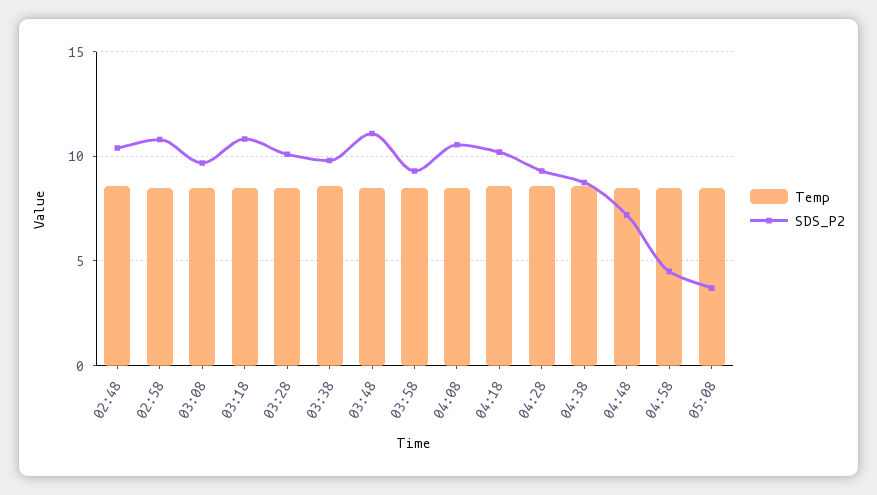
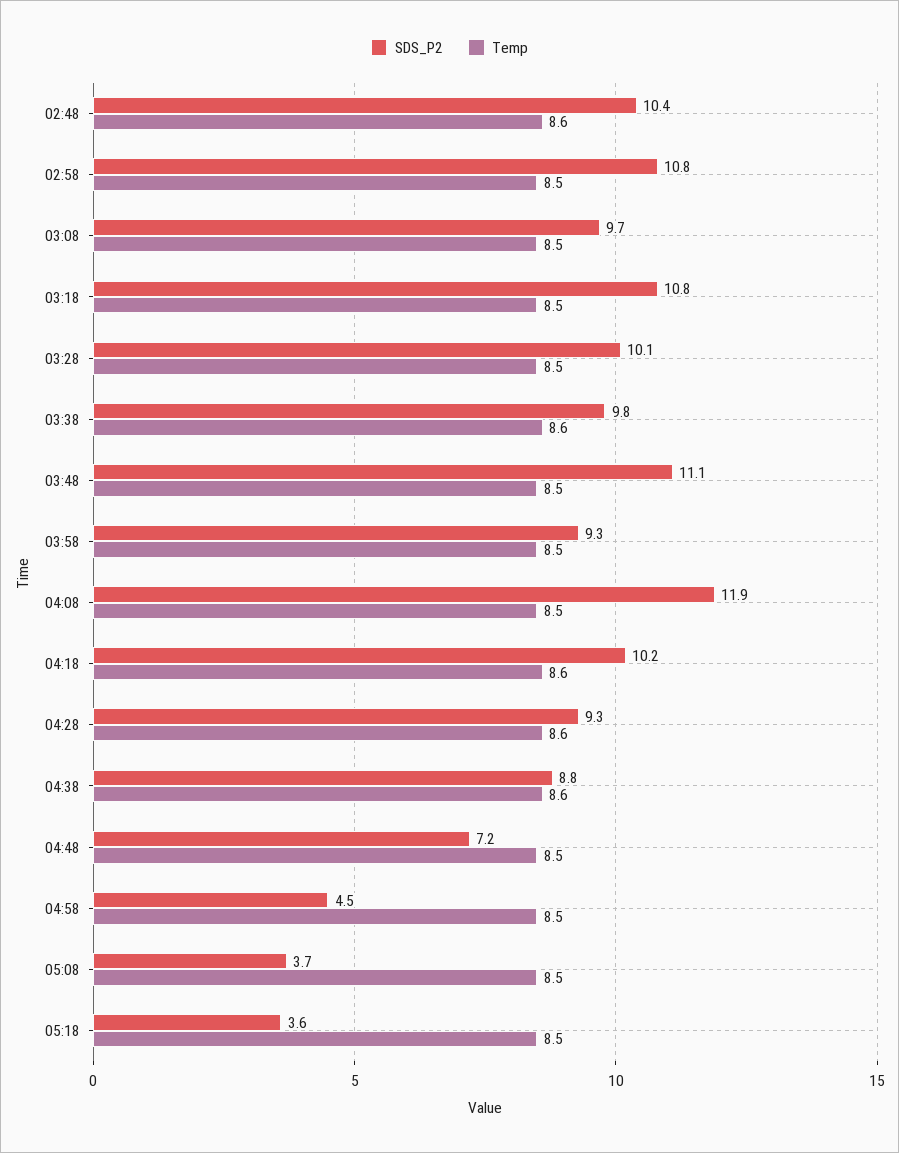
SDS_P2, 04:08: 10.5 -> 11.9
SDS_P2, 05:18: none -> 3.6
Temp, 05:18: none -> 8.5

